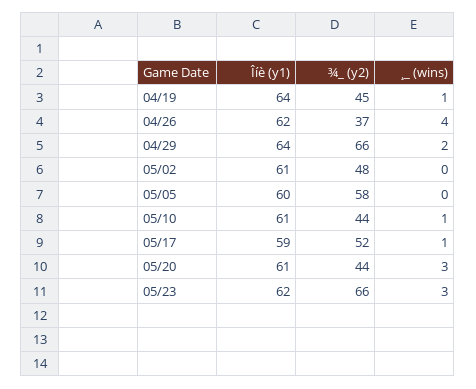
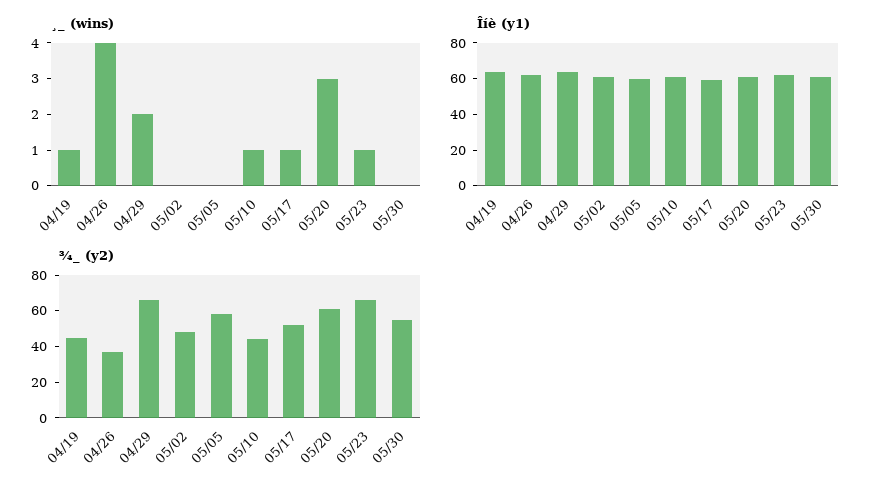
¾_ (y2), 05/20: 44 -> 60
¸_ (wins), 05/23: 3 -> 1
¸_ (wins), 05/30: none -> 0
Îíè (y1), 05/30: none -> 60
¾_ (y2), 05/30: none -> 55

